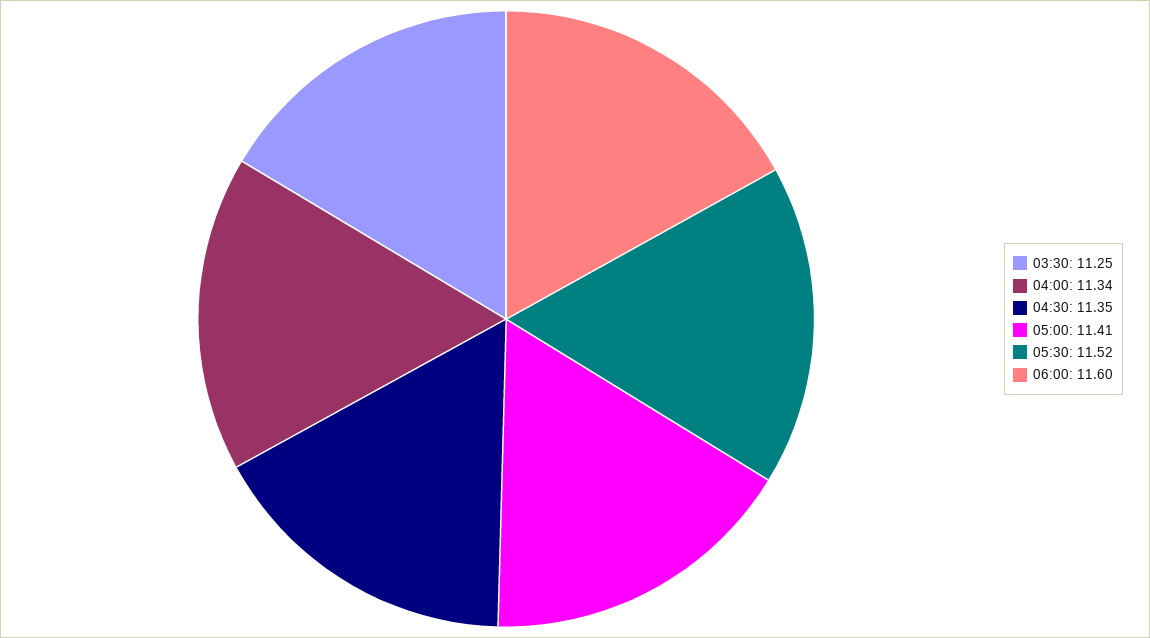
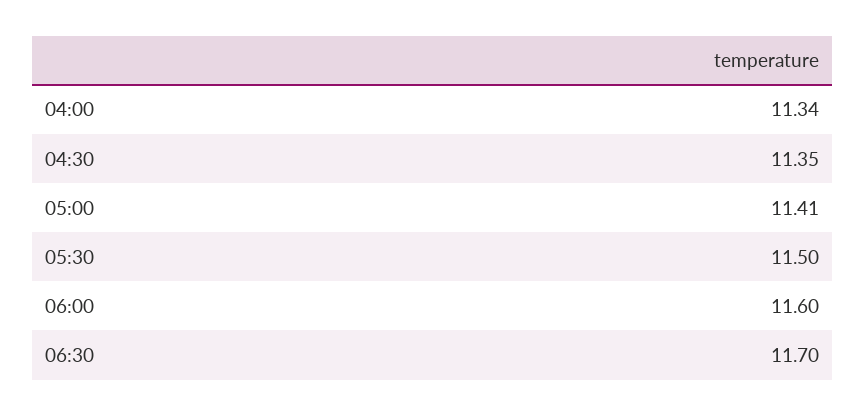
03:30: 11.25 -> none
05:30: 11.52 -> 11.5
06:30: none -> 11.7

